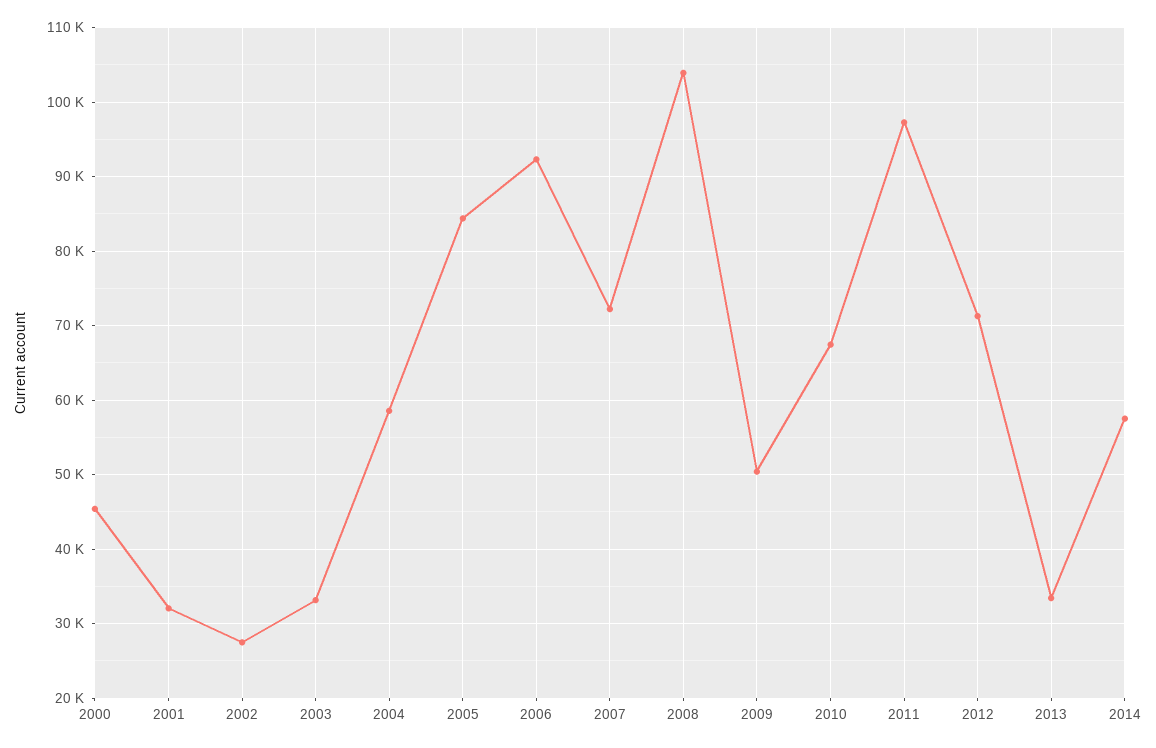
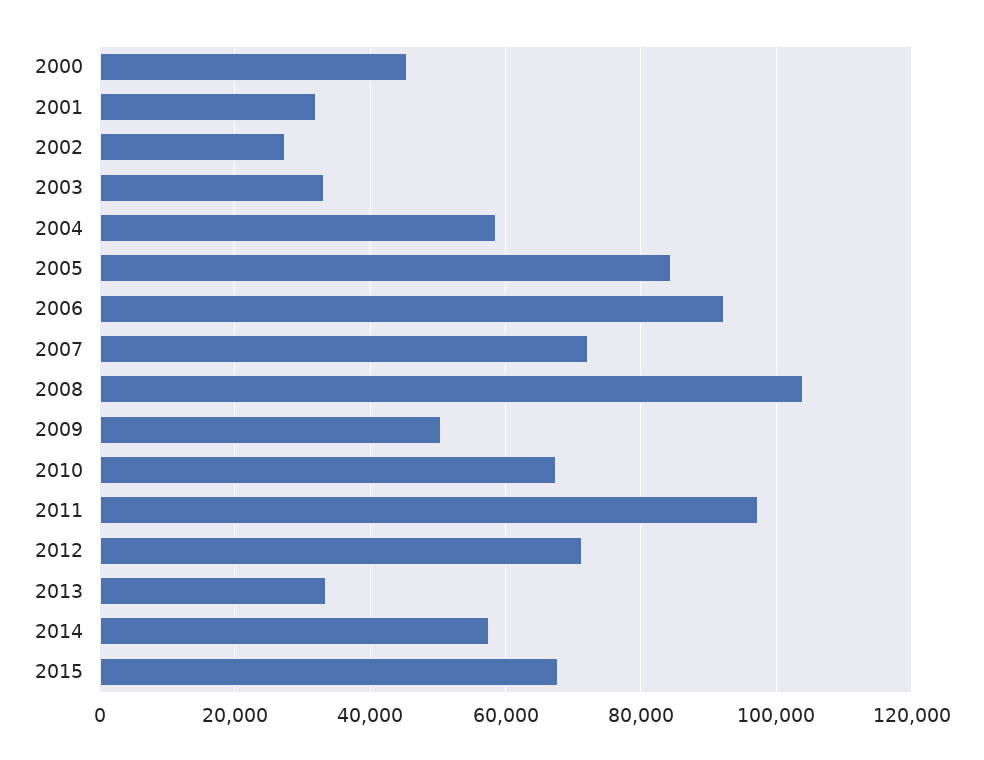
2015: none -> 68000

